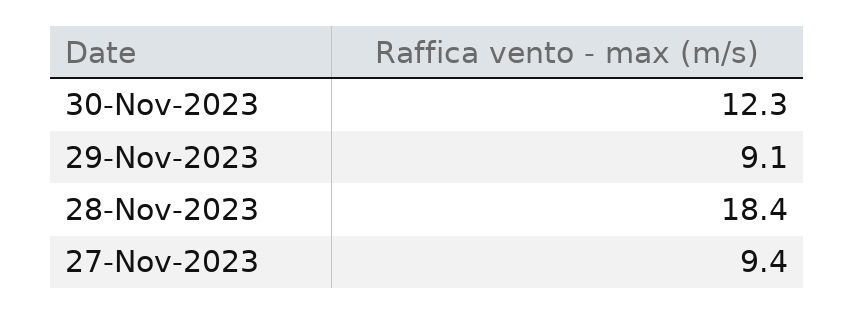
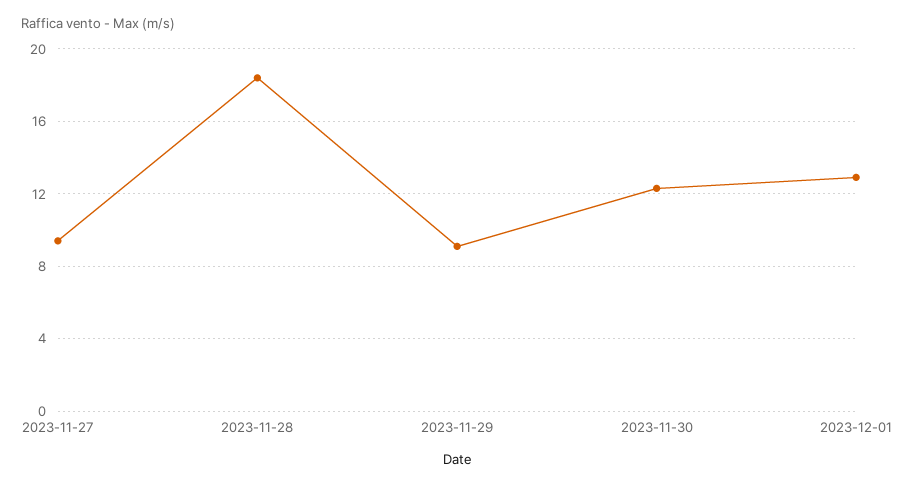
2023-12-01: none -> 13

